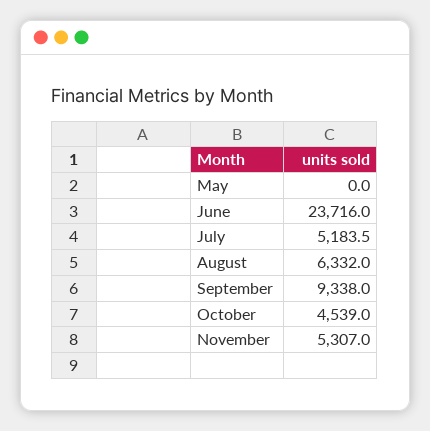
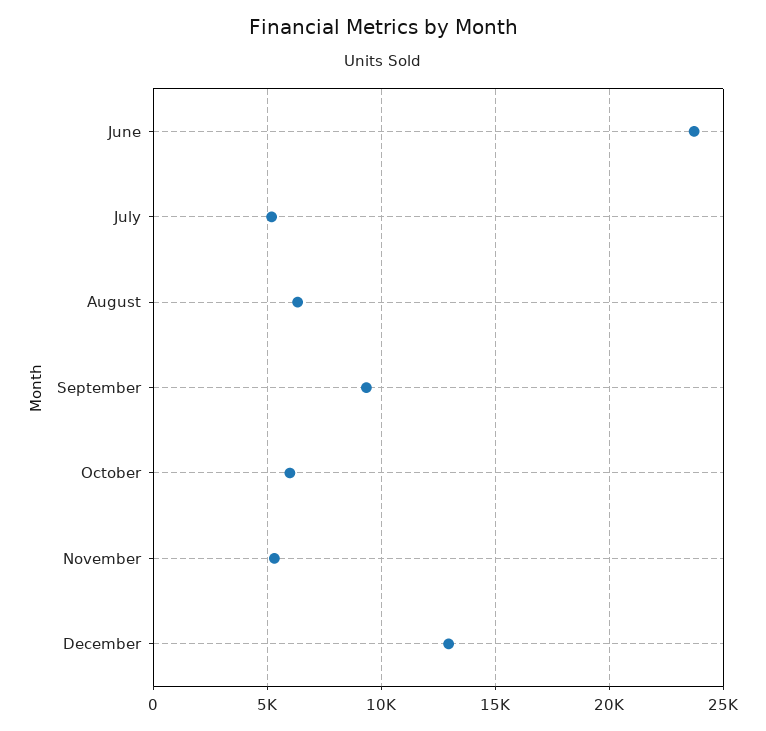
May: 0 -> none
October: 4539 -> 6000
December: none -> 13000

